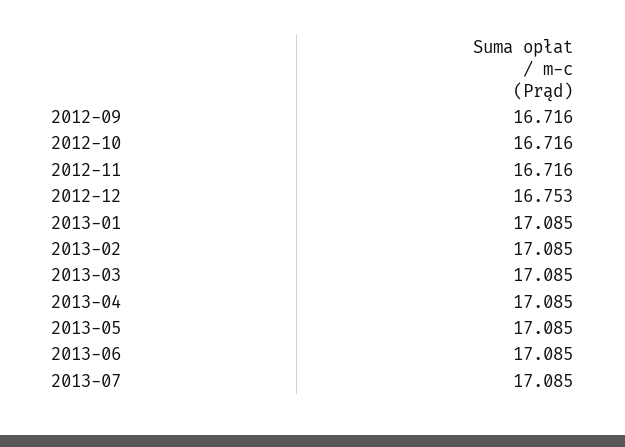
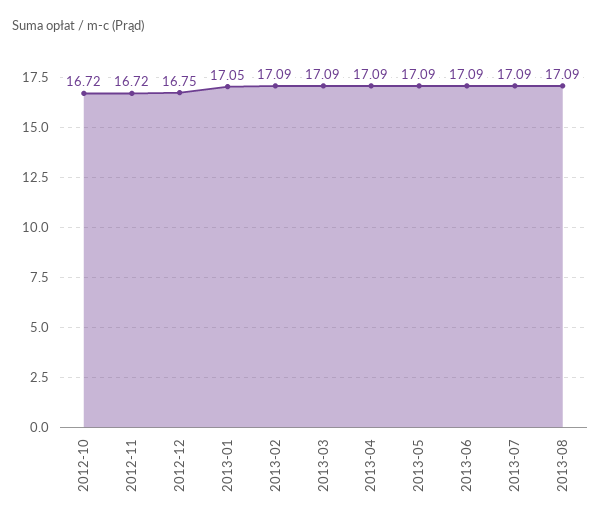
2012-09: 16.716 -> none
2013-01: 17.085 -> 17.05
2013-08: none -> 17.09

